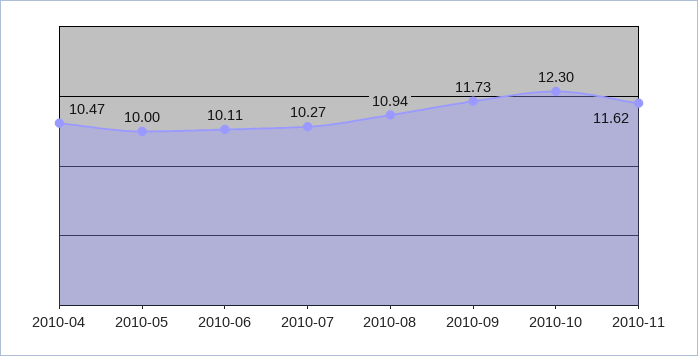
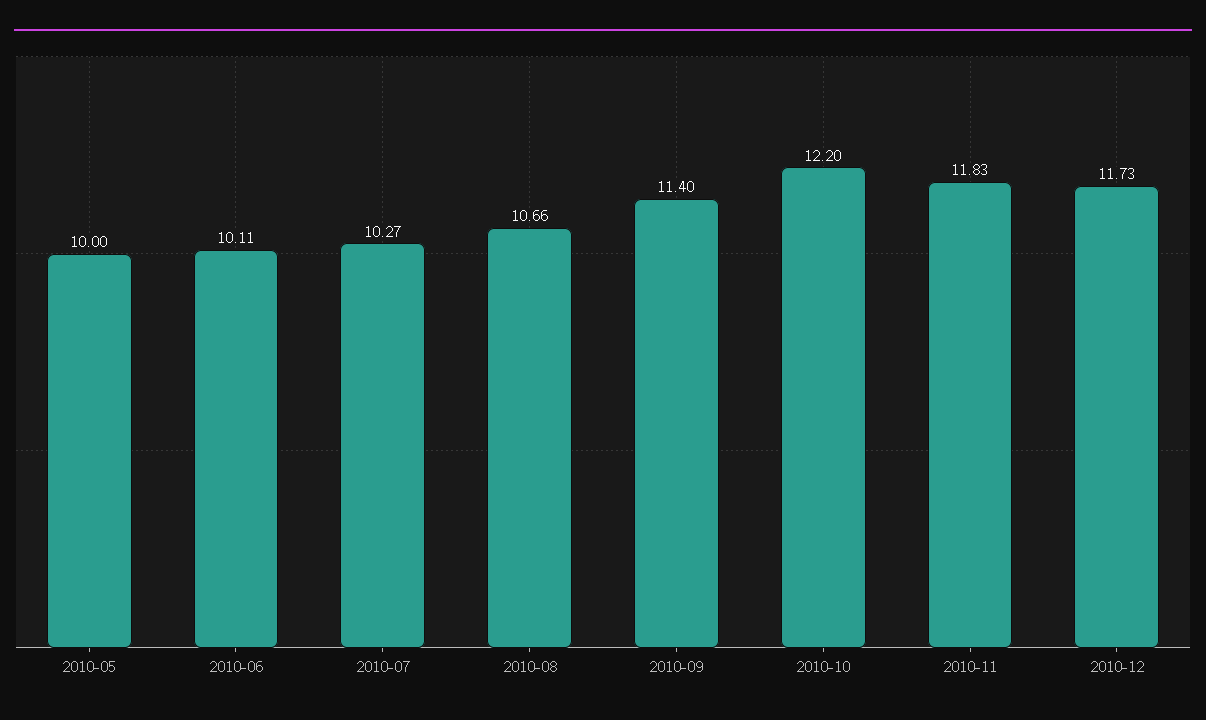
2010-04: 10.47 -> none
2010-08: 10.94 -> 10.66
2010-09: 11.73 -> 11.4
2010-10: 12.3 -> 12.2
2010-11: 11.62 -> 11.83
2010-12: none -> 11.73

